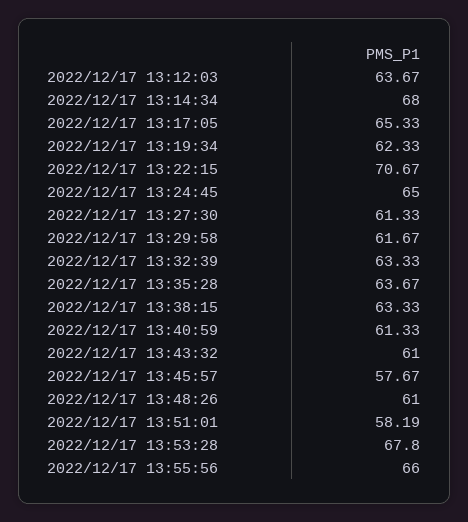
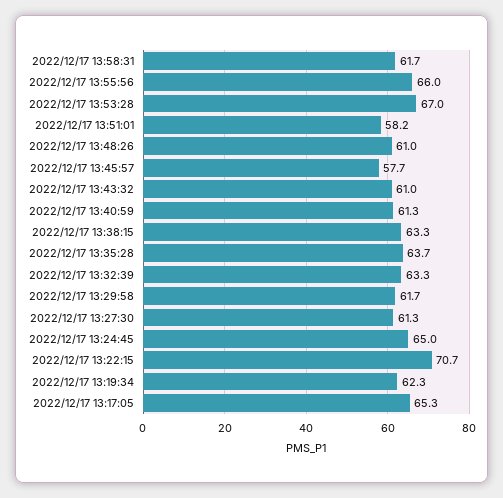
2022/12/17 13:12:03: 63.67 -> none
2022/12/17 13:14:34: 68 -> none
2022/12/17 13:53:28: 67.8 -> 67
2022/12/17 13:58:31: none -> 61.7

